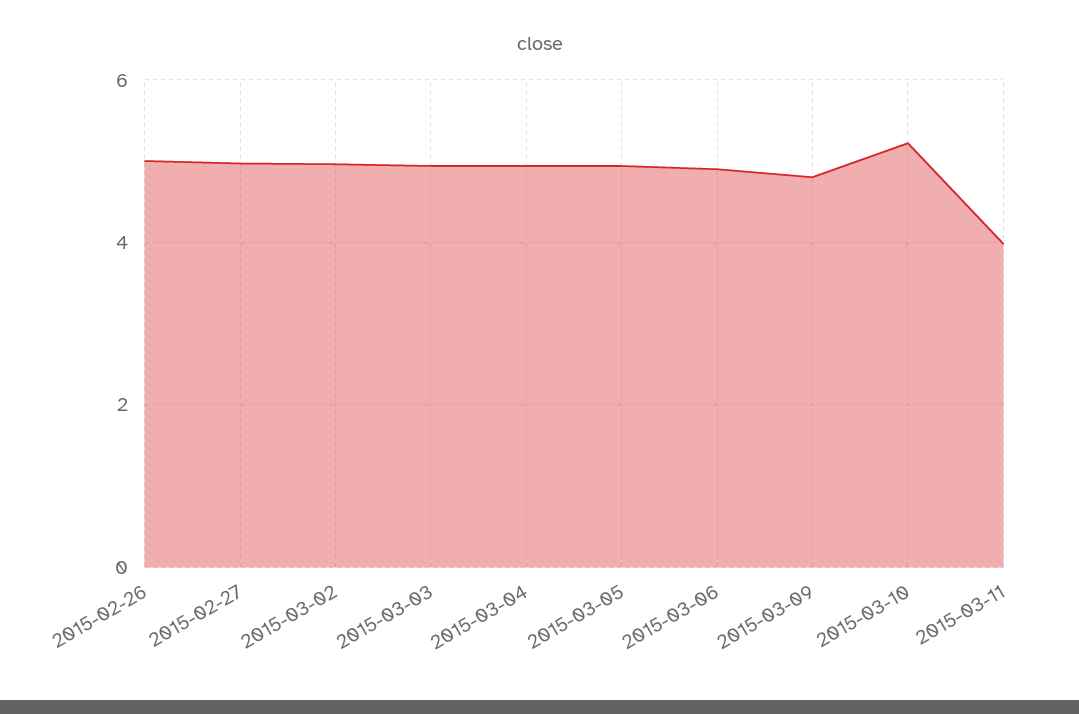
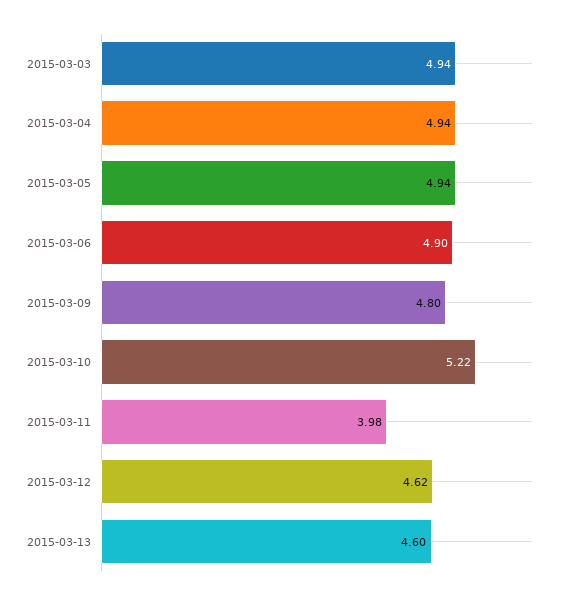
2015-02-26: 5 -> none
2015-02-27: 5 -> none
2015-03-02: 5 -> none
2015-03-12: none -> 4.62
2015-03-13: none -> 4.6

